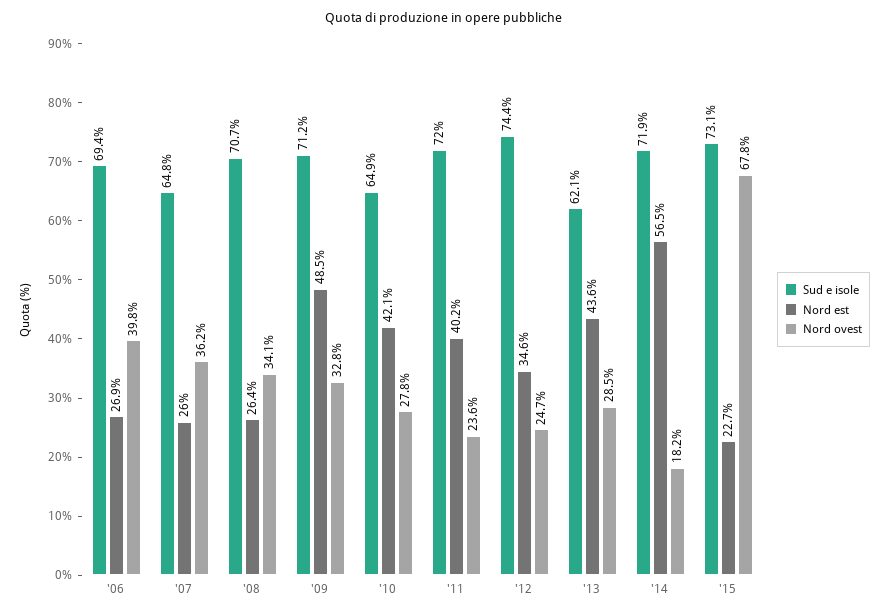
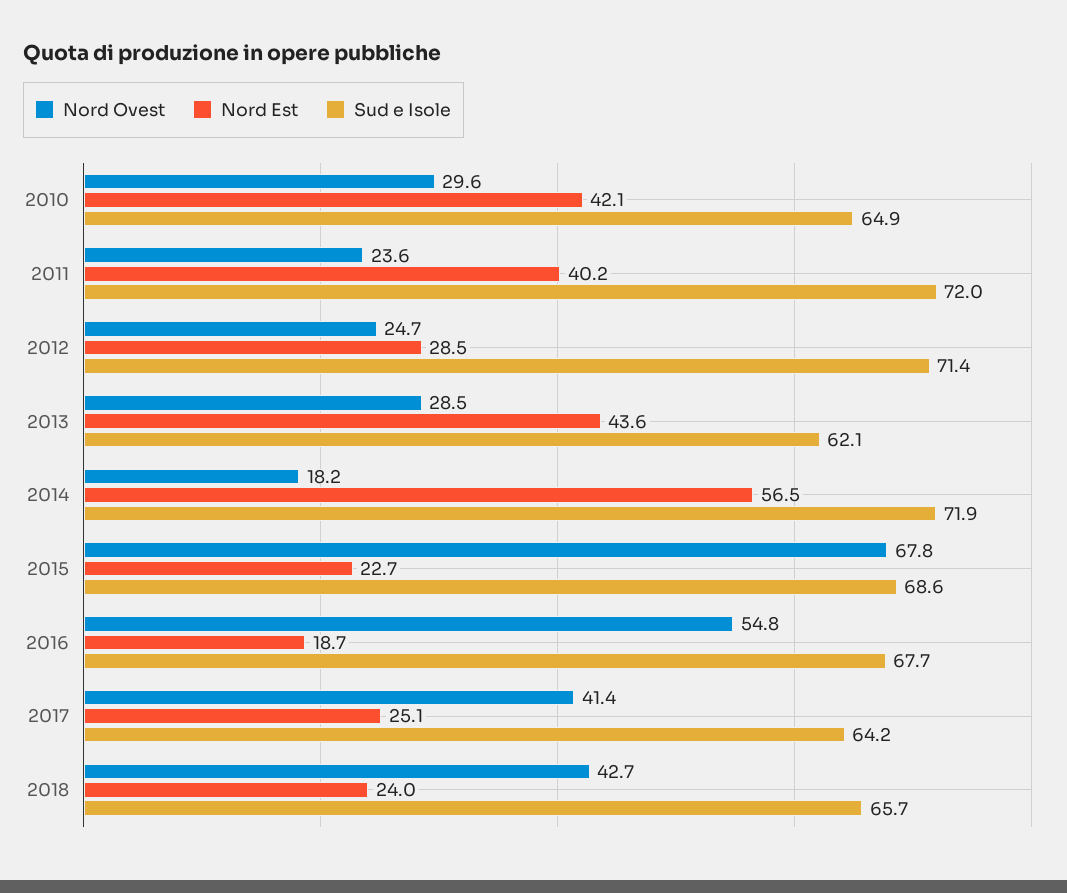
Sud e isole, '06: 69.4 -> none
Nord est, '06: 26.9 -> none
Nord ovest, '06: 39.8 -> none
Sud e isole, '07: 64.8 -> none
Nord est, '07: 26 -> none
Nord ovest, '07: 36.2 -> none
Sud e isole, '08: 70.7 -> none
Nord est, '08: 26.4 -> none
Nord ovest, '08: 34.1 -> none
Sud e isole, '09: 71.2 -> none
Nord est, '09: 48.5 -> none
Nord ovest, '09: 32.8 -> none
Nord ovest, '10: 27.8 -> 29.6
Sud e isole, '12: 74.4 -> 71.4
Nord est, '12: 34.6 -> 28.5
Sud e isole, '15: 73.1 -> 68.6
Nord ovest, 2016: none -> 54.8
Nord est, 2016: none -> 18.7
Sud e isole, 2016: none -> 67.7
Nord ovest, 2017: none -> 41.4
Nord est, 2017: none -> 25.1
Sud e isole, 2017: none -> 64.2
Nord ovest, 2018: none -> 42.7
Nord est, 2018: none -> 24
Sud e isole, 2018: none -> 65.7

